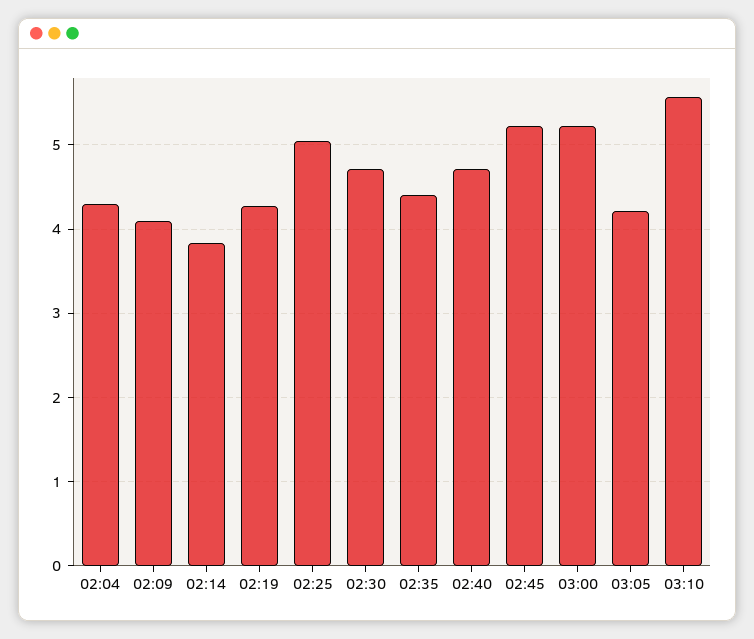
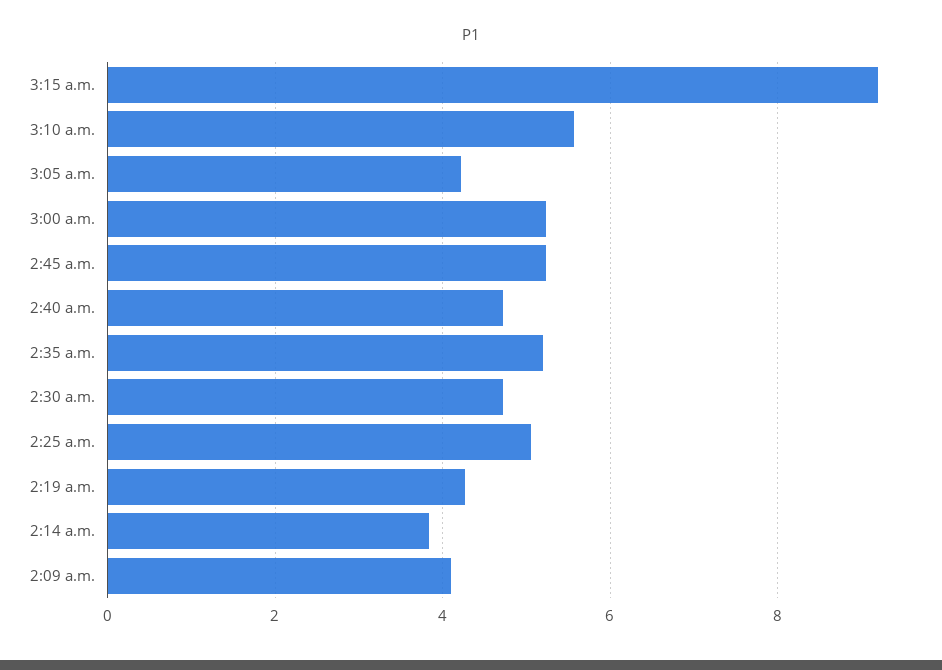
02:04: 4.3 -> none
02:35: 4.4 -> 5.2
3:15 a.m.: none -> 9.2

